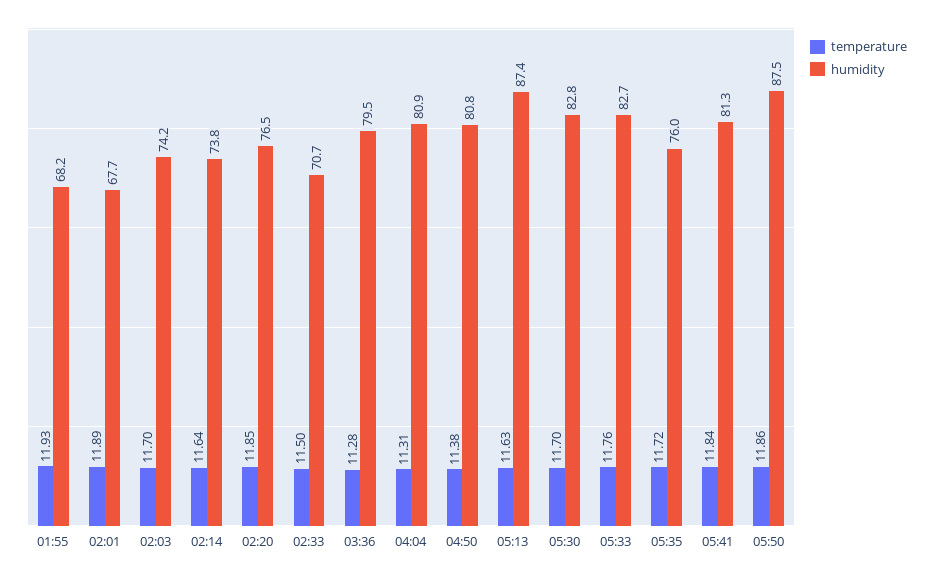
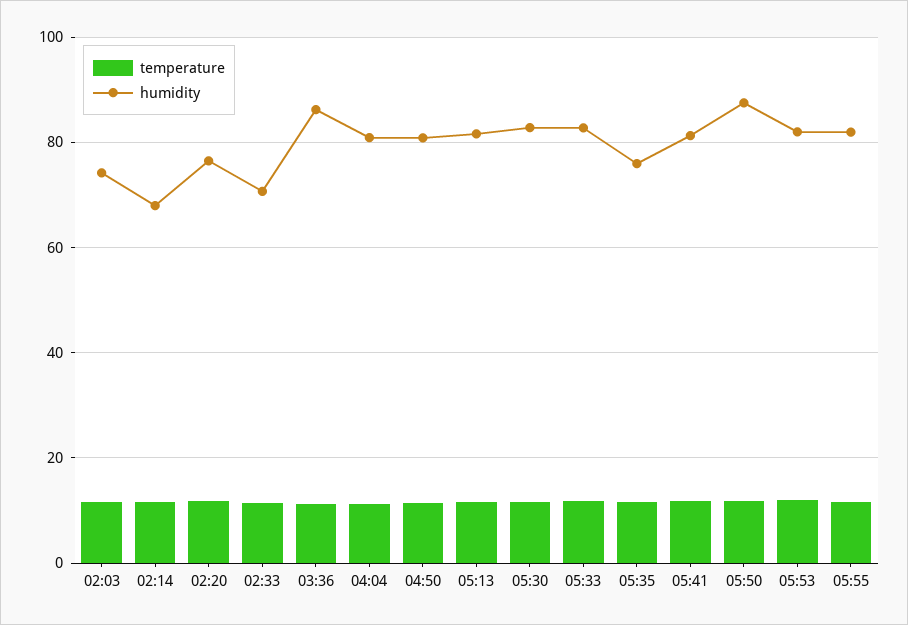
temperature, 01:55: 11.93 -> none
humidity, 01:55: 68.2 -> none
temperature, 02:01: 11.89 -> none
humidity, 02:01: 67.7 -> none
humidity, 02:14: 73.8 -> 68
humidity, 03:36: 79.5 -> 86
humidity, 05:13: 87.4 -> 82
temperature, 05:53: none -> 12
humidity, 05:53: none -> 82
temperature, 05:55: none -> 12
humidity, 05:55: none -> 82

